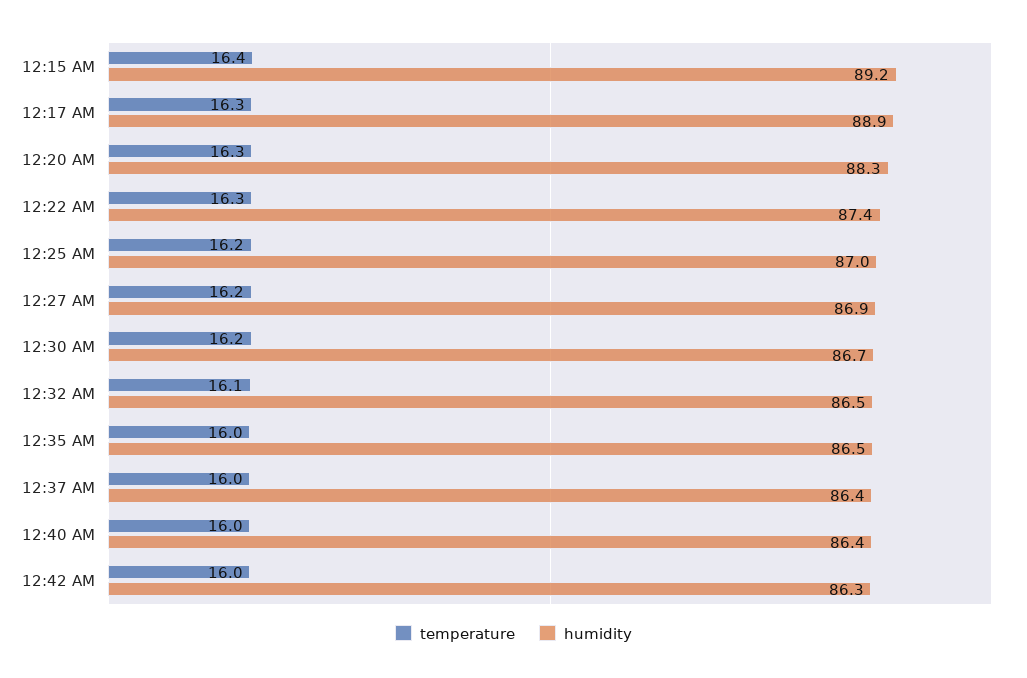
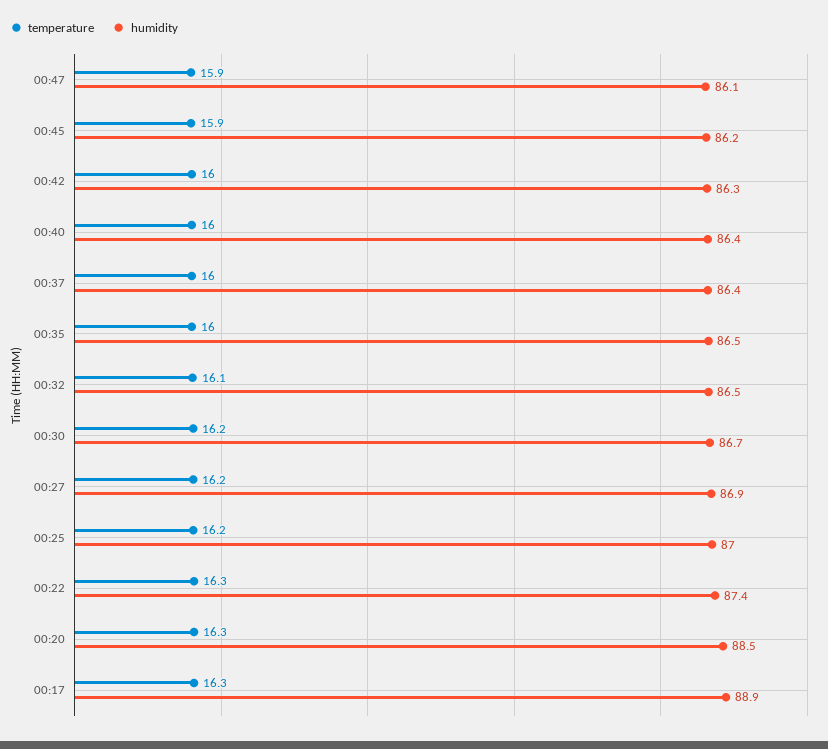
temperature, 12:15 AM: 16.4 -> none
humidity, 12:15 AM: 89.2 -> none
humidity, 12:20 AM: 88.3 -> 88.5
temperature, 00:47: none -> 15.9
humidity, 00:47: none -> 86.1
temperature, 00:45: none -> 15.9
humidity, 00:45: none -> 86.2

